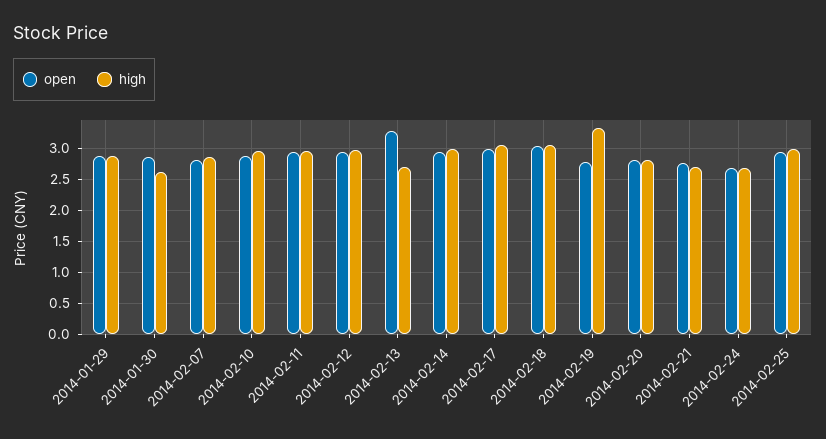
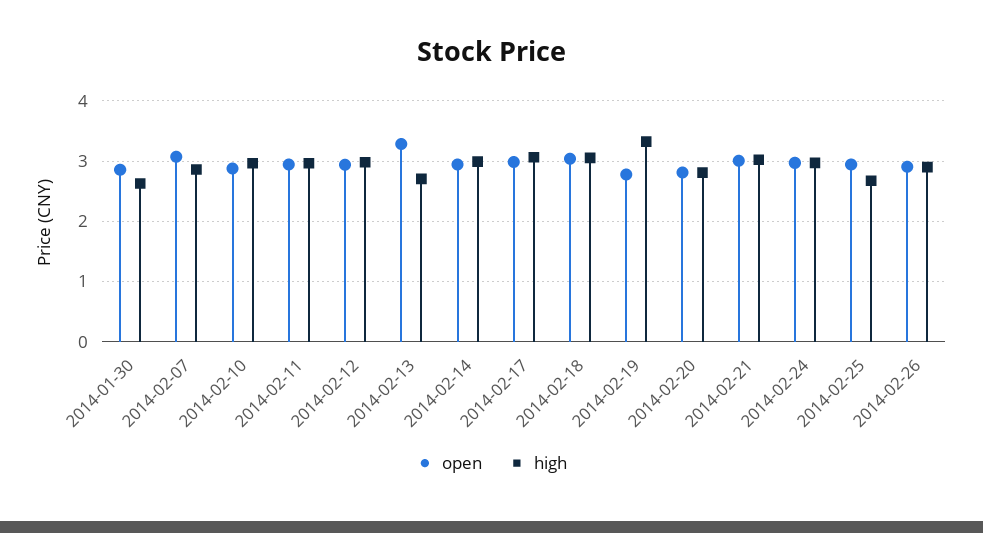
open, 2014-01-29: 2.9 -> none
high, 2014-01-29: 2.9 -> none
open, 2014-02-07: 2.8 -> 3.1
open, 2014-02-21: 2.8 -> 3
high, 2014-02-21: 2.7 -> 3
open, 2014-02-24: 2.7 -> 3
high, 2014-02-24: 2.7 -> 3
high, 2014-02-25: 3 -> 2.7
open, 2014-02-26: none -> 2.9
high, 2014-02-26: none -> 2.9

